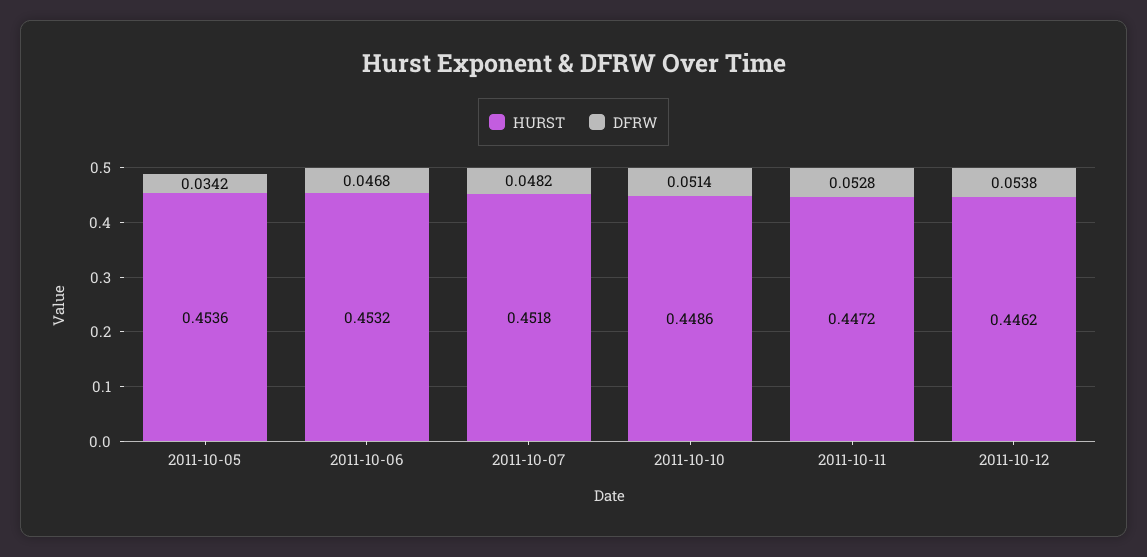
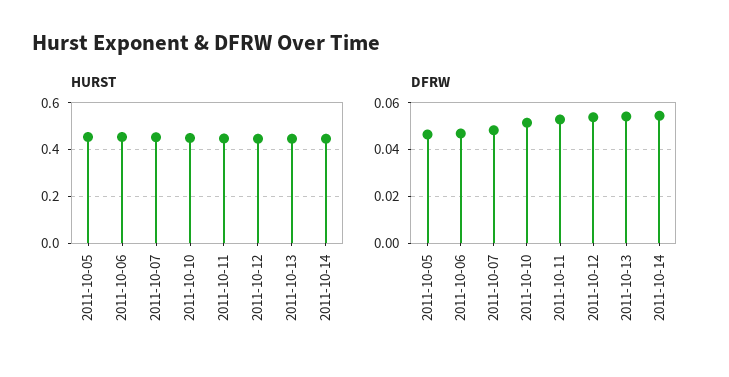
DFRW, 2011-10-05: 0.0342 -> 0.045
HURST, 2011-10-13: none -> 0.45
HURST, 2011-10-14: none -> 0.45
DFRW, 2011-10-13: none -> 0.055
DFRW, 2011-10-14: none -> 0.055

